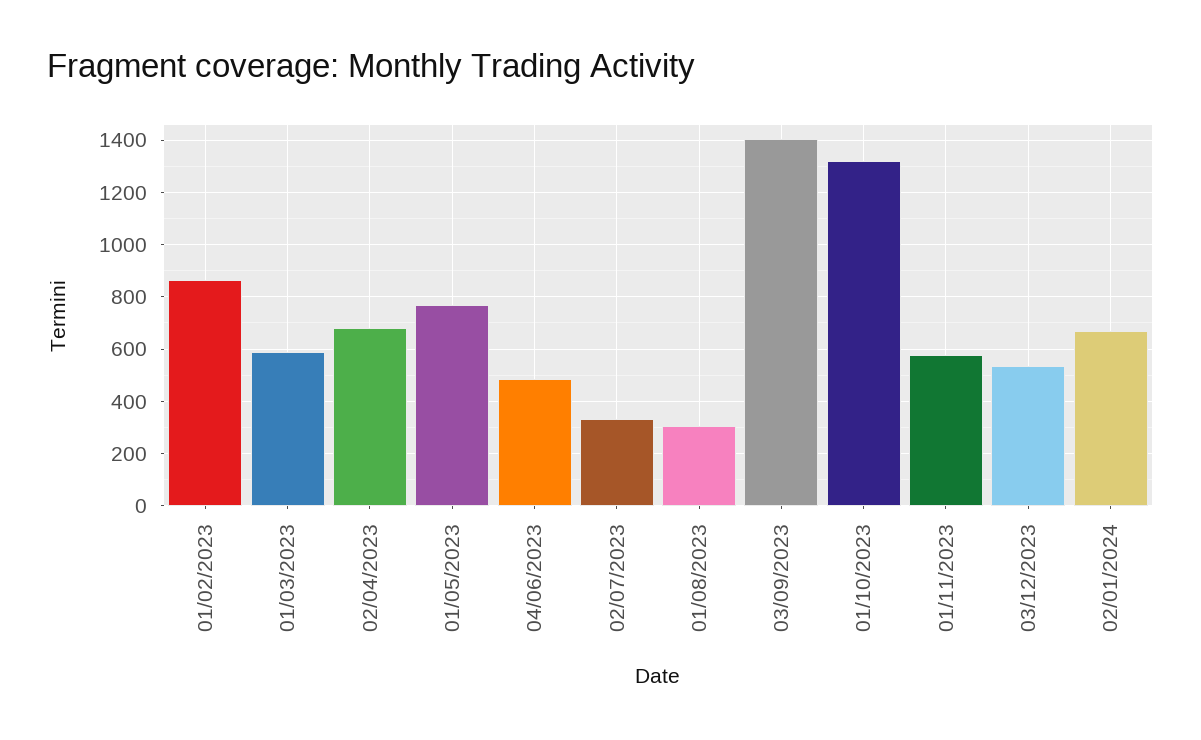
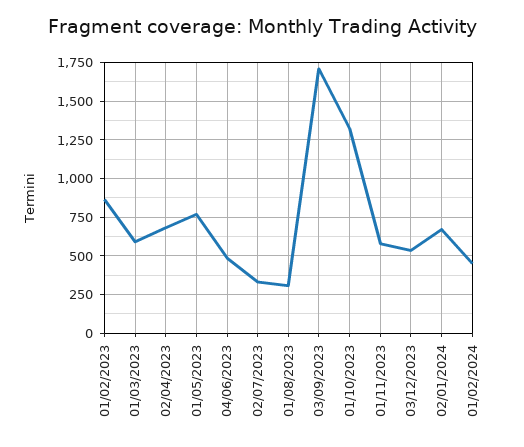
03/09/2023: 1400 -> 1700
01/02/2024: none -> 450

